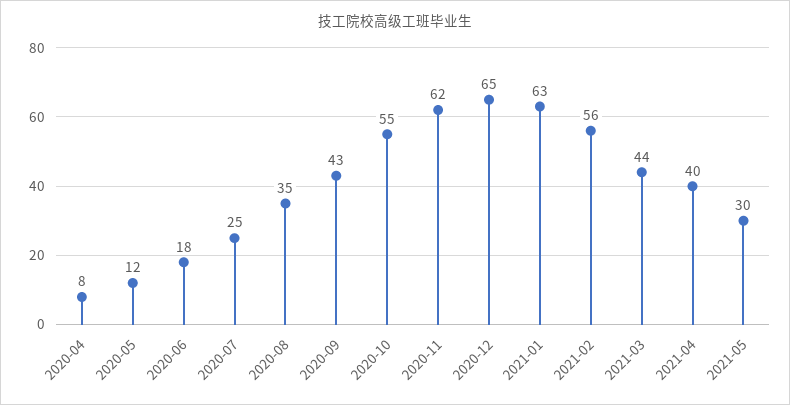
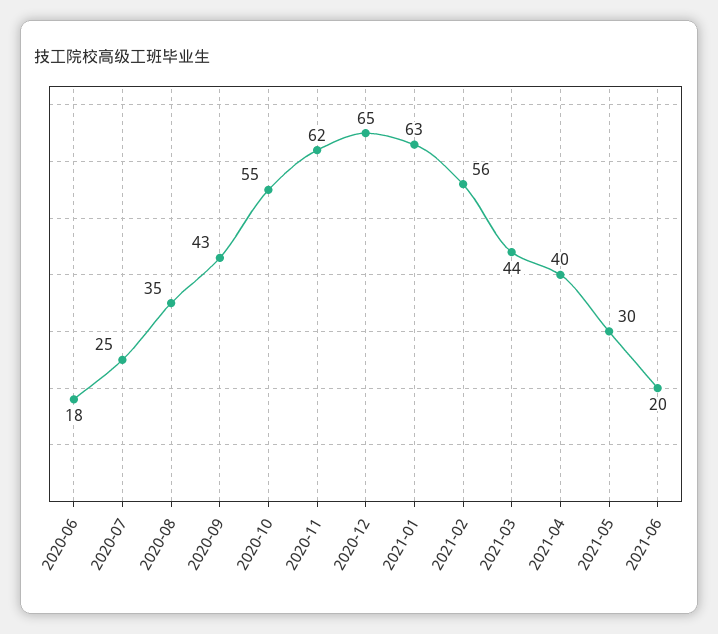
2020-04: 8 -> none
2020-05: 12 -> none
2021-06: none -> 20

